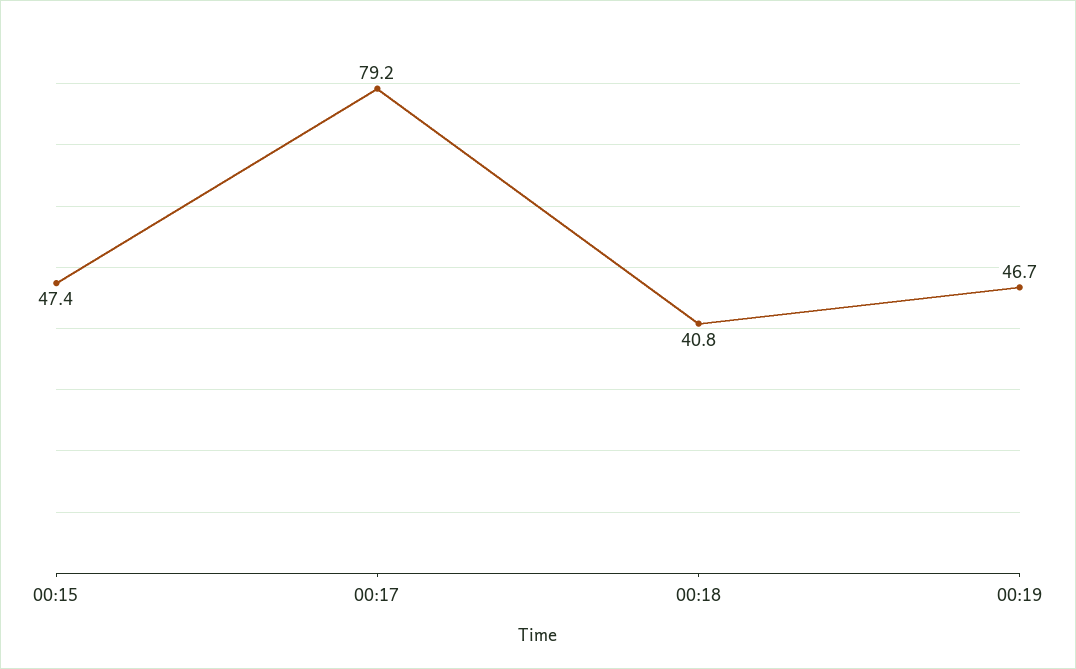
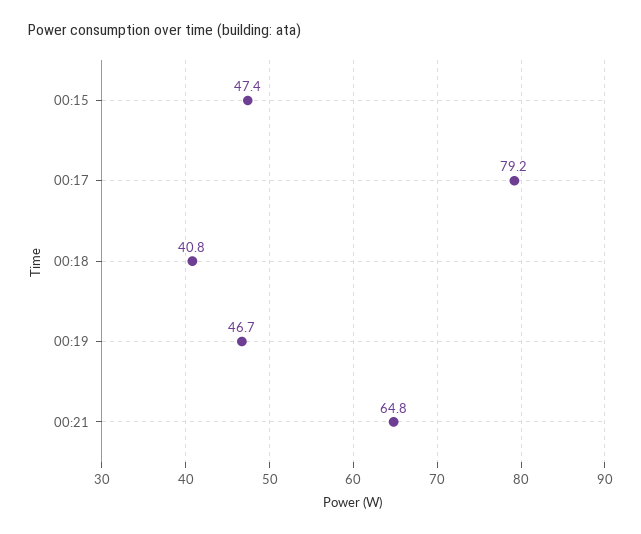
00:21: none -> 64.8

